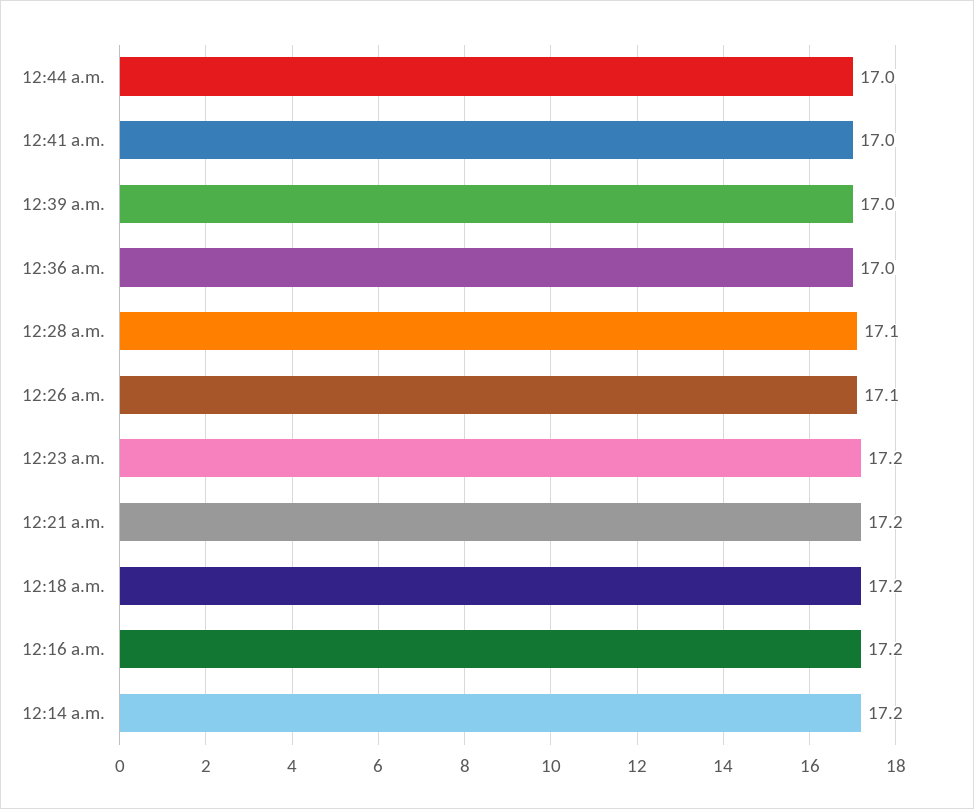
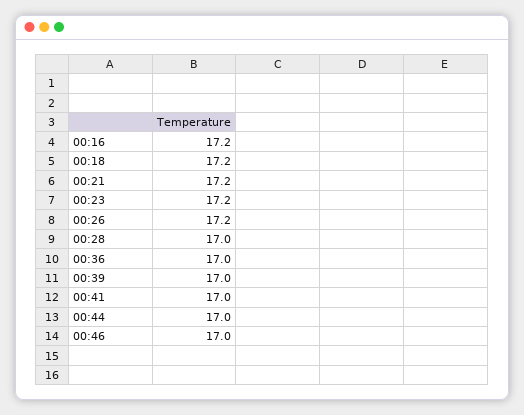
12:28 a.m.: 17.1 -> 17
12:26 a.m.: 17.1 -> 17.2
12:14 a.m.: 17.2 -> none
00:46: none -> 17

